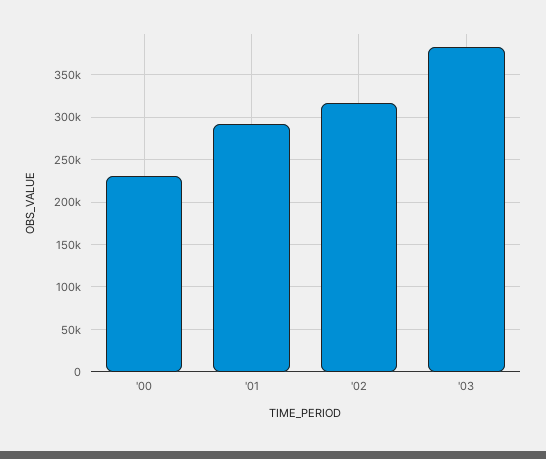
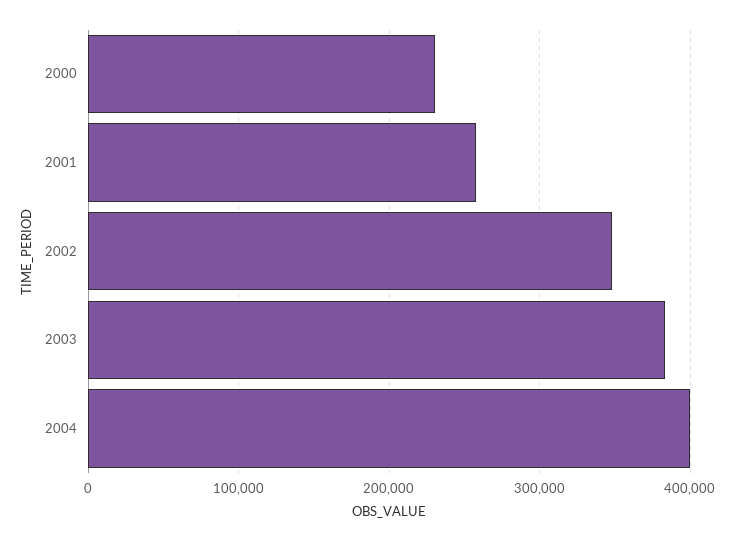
'01: 290000 -> 260000
'02: 320000 -> 350000
2004: none -> 400000

